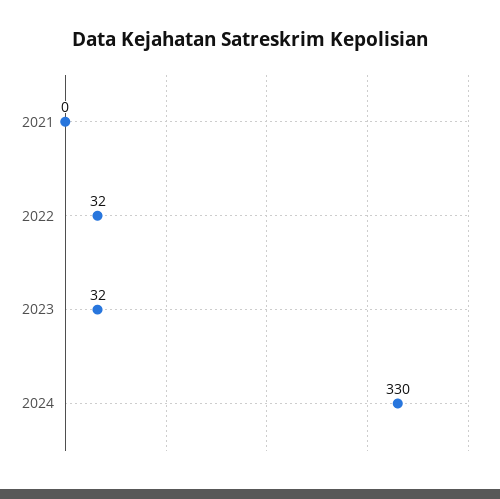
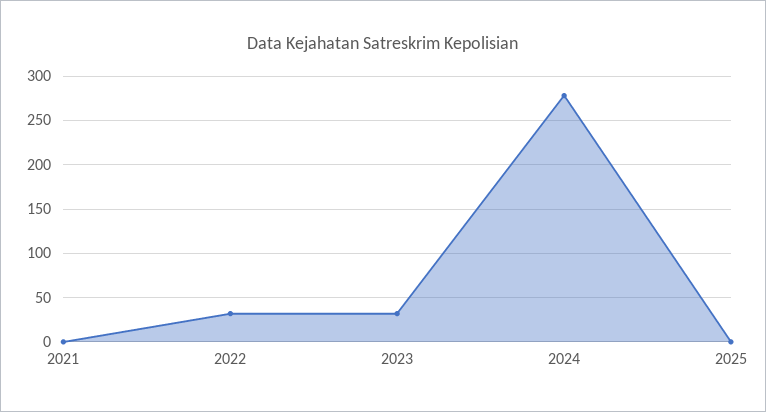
2024: 330 -> 280
2025: none -> 0

